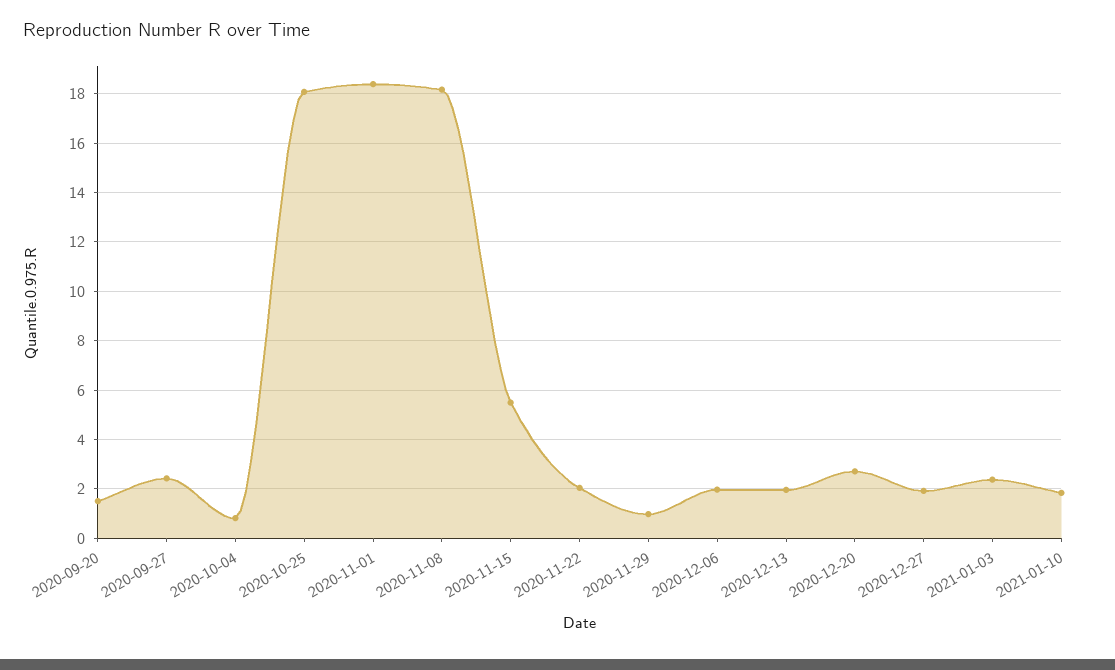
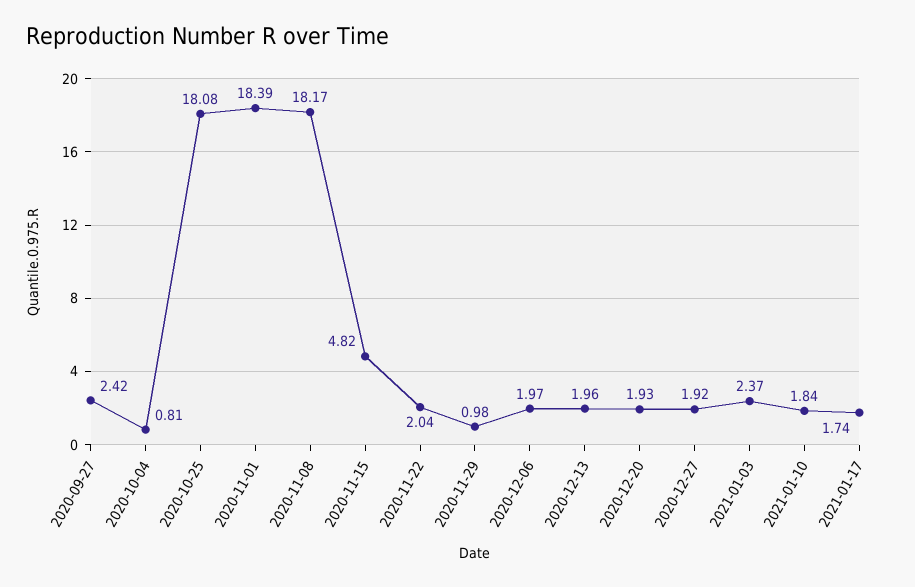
2020-09-20: 1.5 -> none
2020-11-15: 5.5 -> 4.82
2020-12-20: 2.75 -> 1.93
2021-01-17: none -> 1.74

